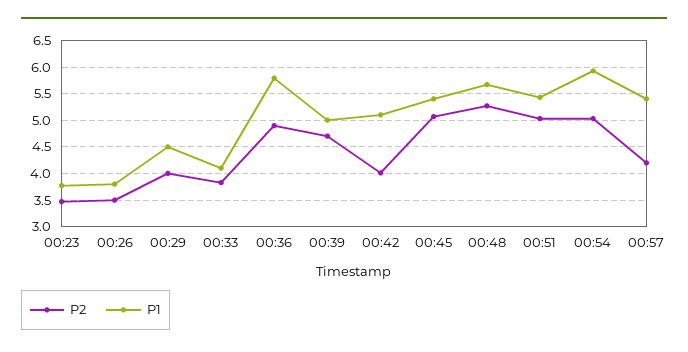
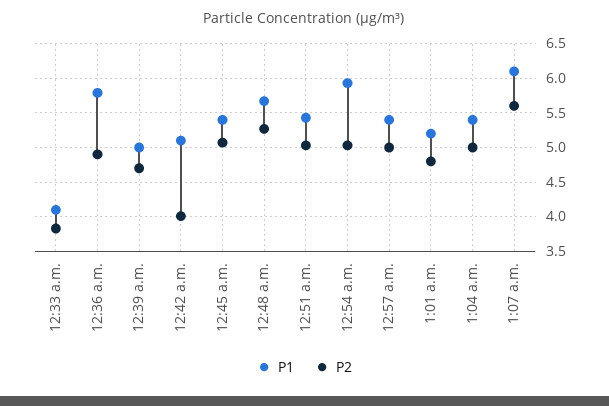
P2, 00:23: 3.5 -> none
P1, 00:23: 3.75 -> none
P2, 00:26: 3.5 -> none
P1, 00:26: 3.75 -> none
P2, 00:29: 4 -> none
P1, 00:29: 4.5 -> none
P2, 00:57: 4.25 -> 5
P1, 1:01 a.m.: none -> 5.2
P2, 1:01 a.m.: none -> 4.8
P1, 1:04 a.m.: none -> 5.4
P2, 1:04 a.m.: none -> 5
P1, 1:07 a.m.: none -> 6.1
P2, 1:07 a.m.: none -> 5.6

